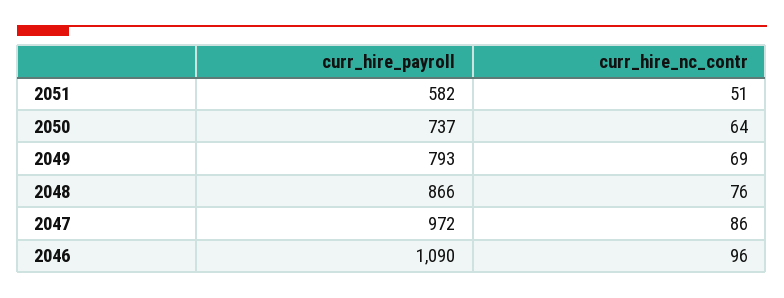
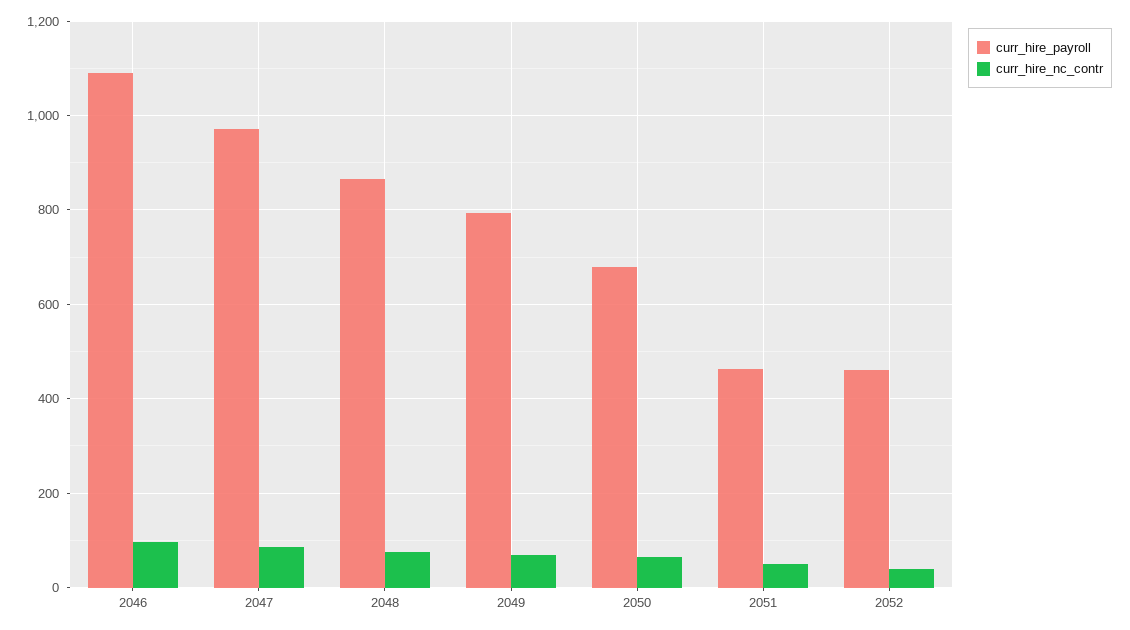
curr_hire_payroll, 2051: 582 -> 460
curr_hire_payroll, 2050: 737 -> 680
curr_hire_payroll, 2052: none -> 460
curr_hire_nc_contr, 2052: none -> 40

